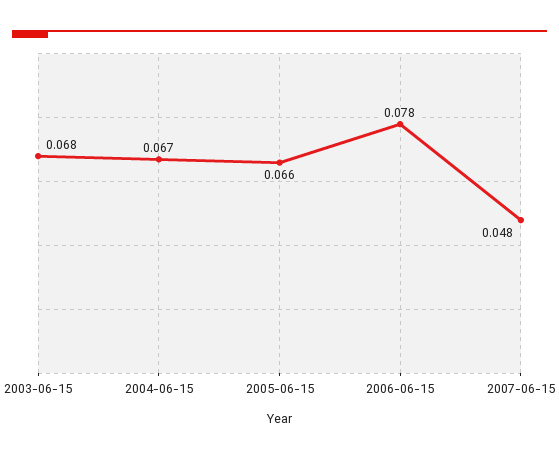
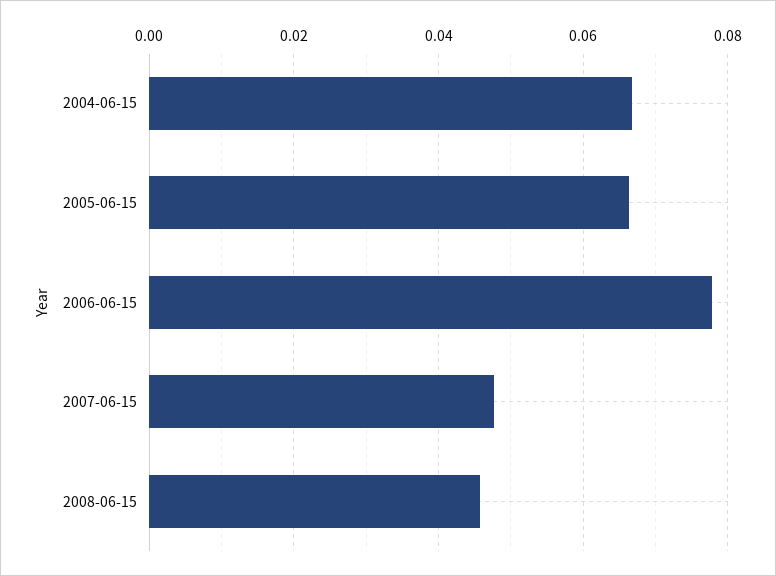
2003-06-15: 0.068 -> none
2008-06-15: none -> 0.046

